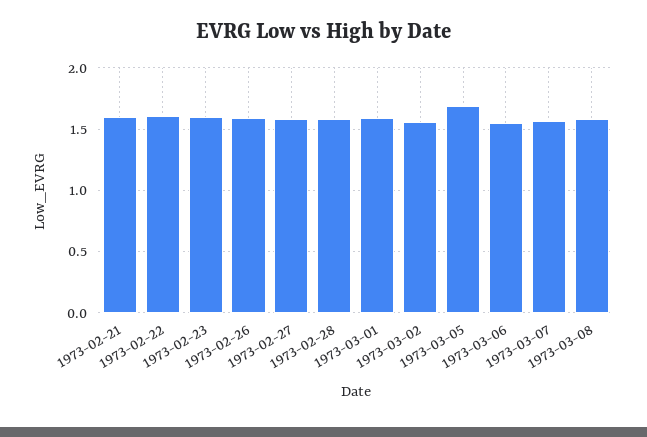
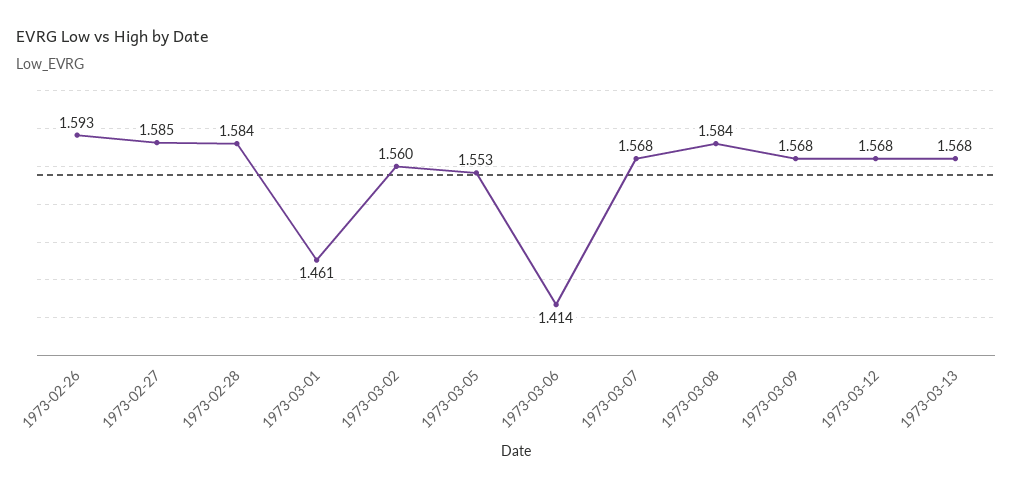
1973-02-21: 1.6 -> none
1973-02-22: 1.6 -> none
1973-02-23: 1.6 -> none
1973-03-01: 1.6 -> 1.461
1973-03-05: 1.7 -> 1.553
1973-03-06: 1.55 -> 1.414
1973-03-09: none -> 1.568
1973-03-12: none -> 1.568
1973-03-13: none -> 1.568

